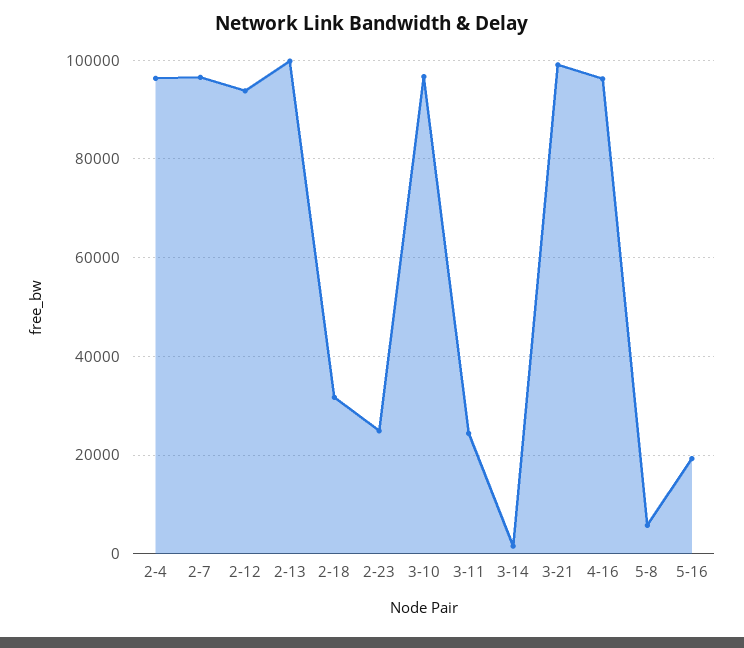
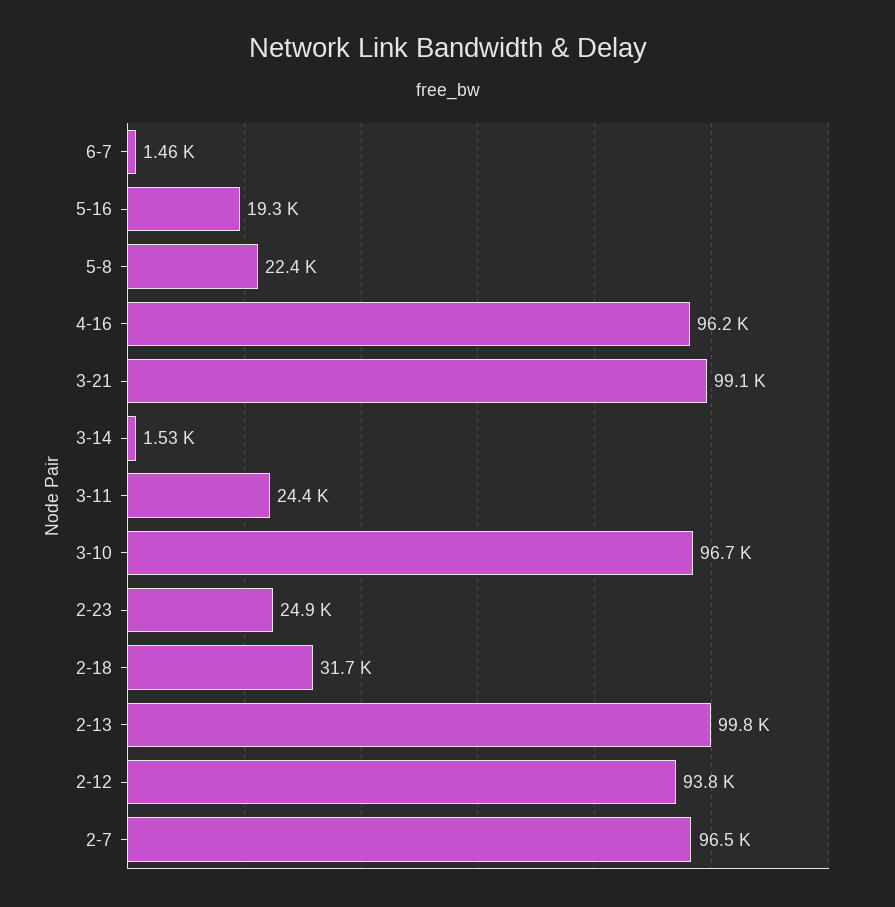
2-4: 96000 -> none
5-8: 6000 -> 22400
6-7: none -> 1460

